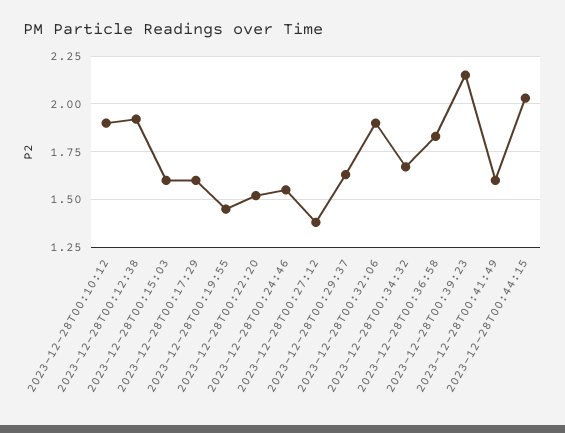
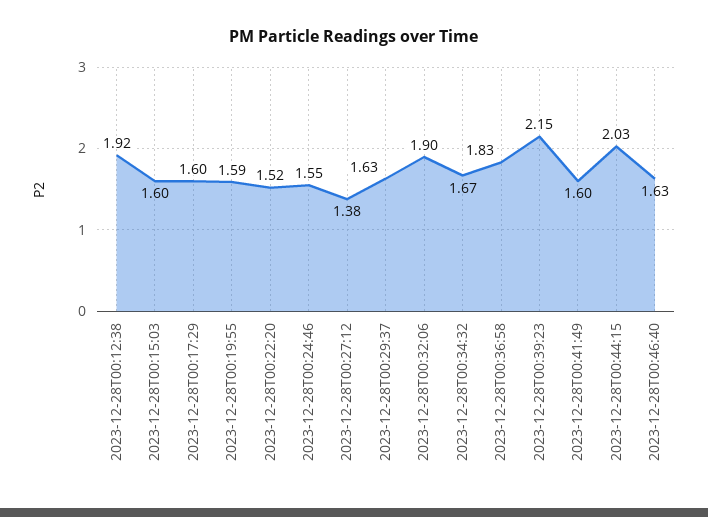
2023-12-28T00:10:12: 1.9 -> none
2023-12-28T00:19:55: 1.45 -> 1.59
2023-12-28T00:46:40: none -> 1.63

